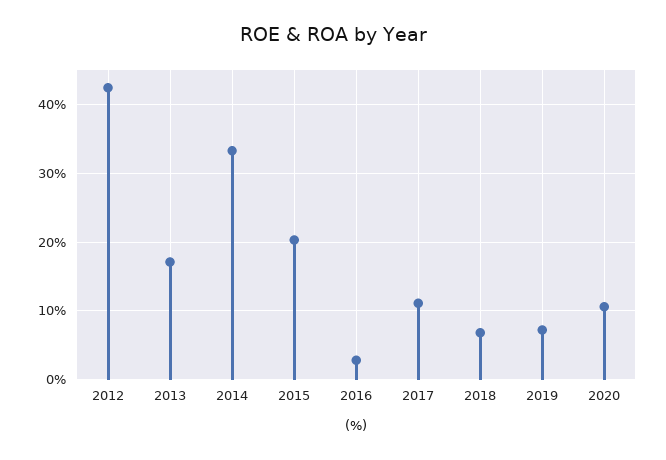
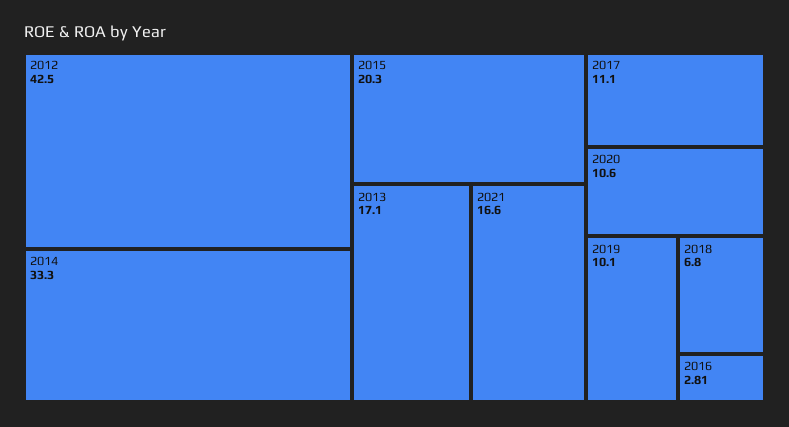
2019: 7 -> 10.1
2021: none -> 16.6

